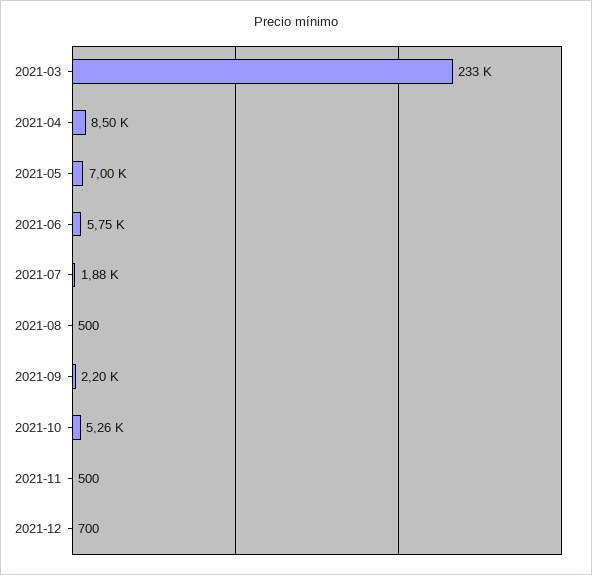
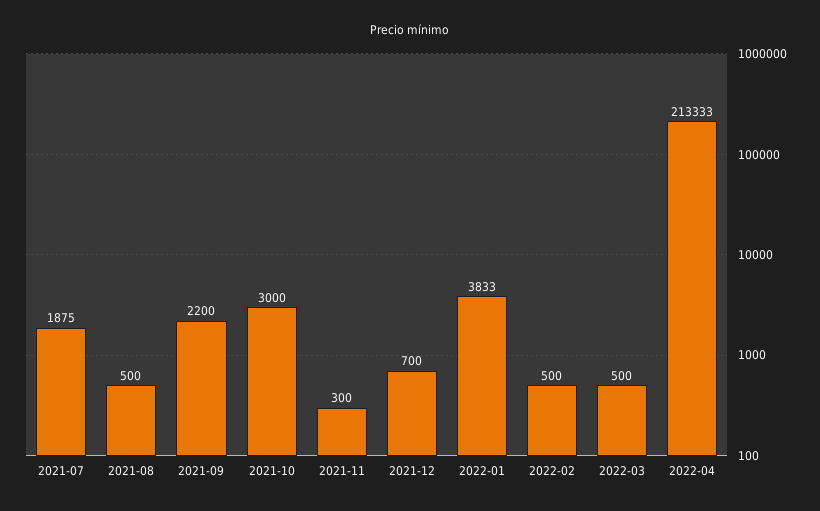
2021-03: 233000 -> none
2021-04: 8500 -> none
2021-05: 7000 -> none
2021-06: 5750 -> none
2021-10: 5260 -> 3000
2021-11: 500 -> 300
2022-01: none -> 3833
2022-02: none -> 500
2022-03: none -> 500
2022-04: none -> 213333

